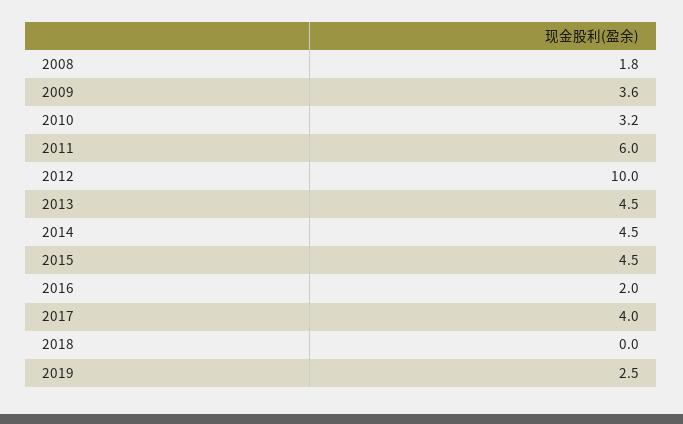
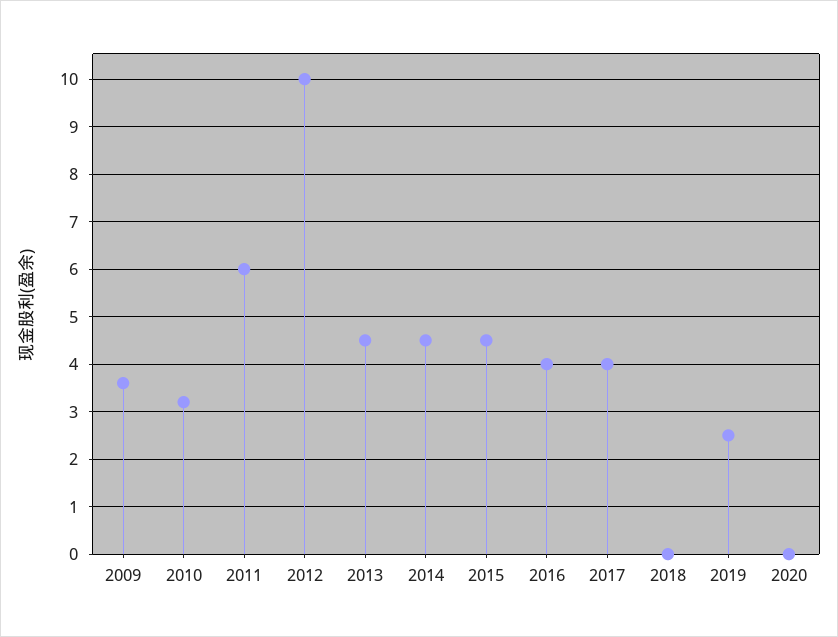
2008: 1.8 -> none
2016: 2 -> 4
2020: none -> 0

